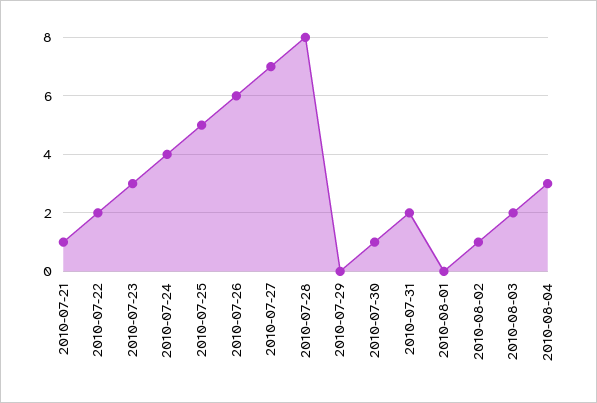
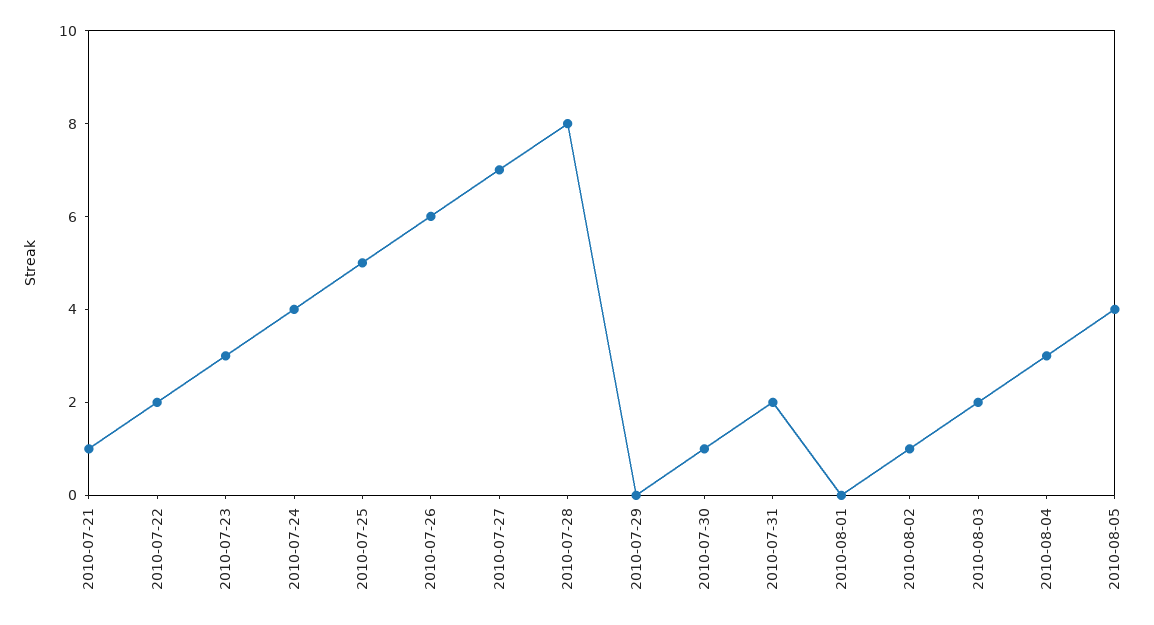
2010-08-05: none -> 4

